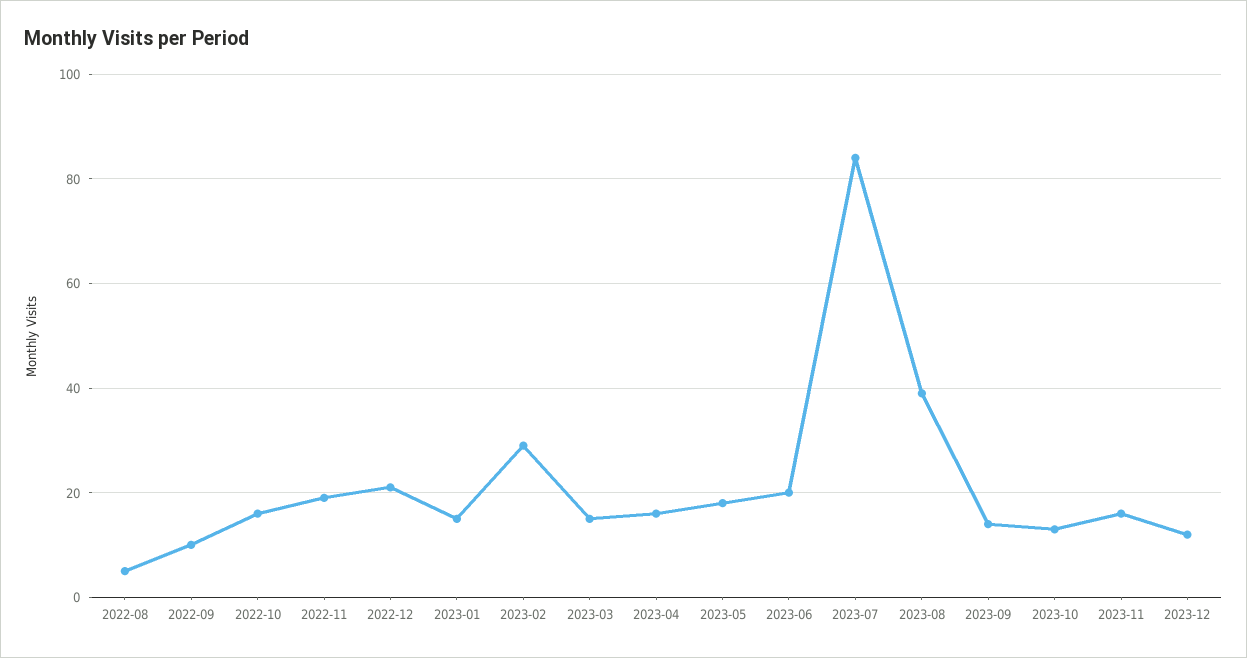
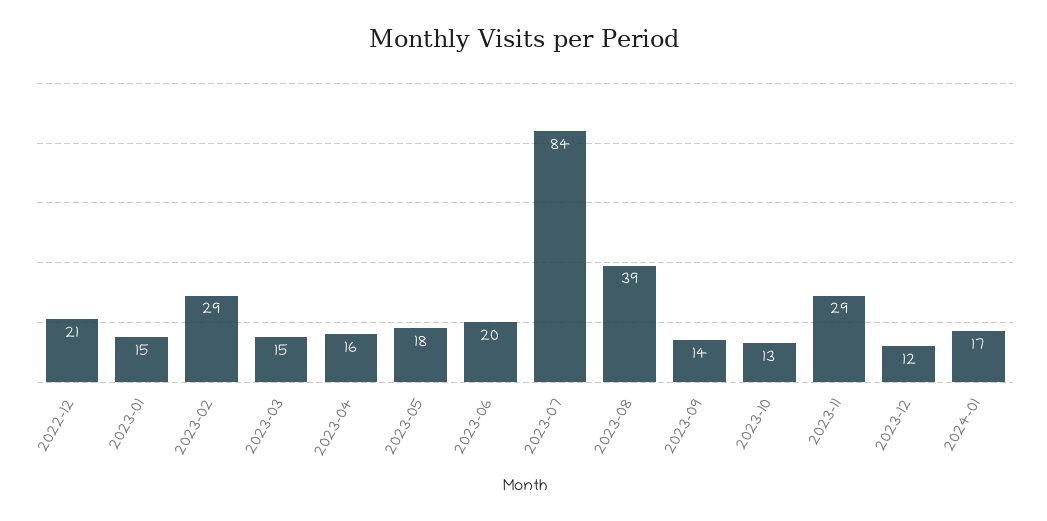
2022-08: 5 -> none
2022-09: 10 -> none
2022-10: 15 -> none
2022-11: 20 -> none
2023-11: 15 -> 29
2024-01: none -> 17

